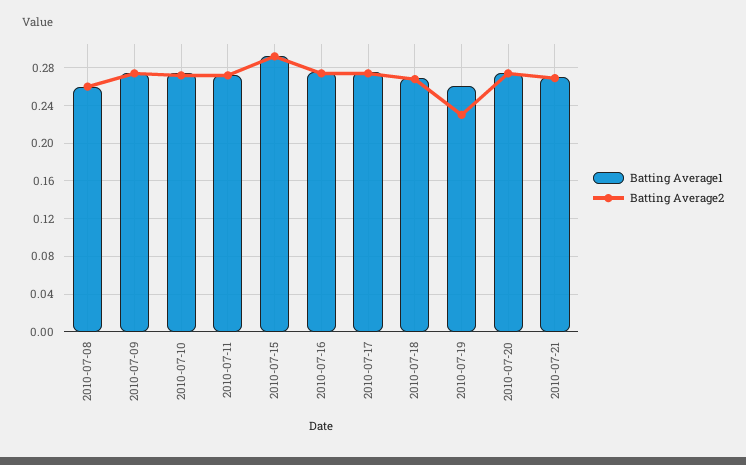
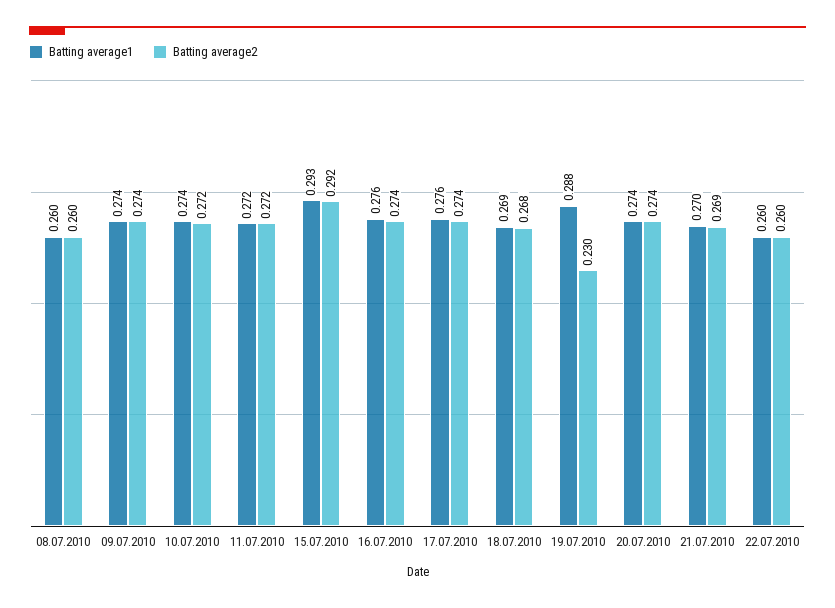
Batting Average1, 2010-07-19: 0.26 -> 0.288
Batting Average1, 22.07.2010: none -> 0.26
Batting Average2, 22.07.2010: none -> 0.26

